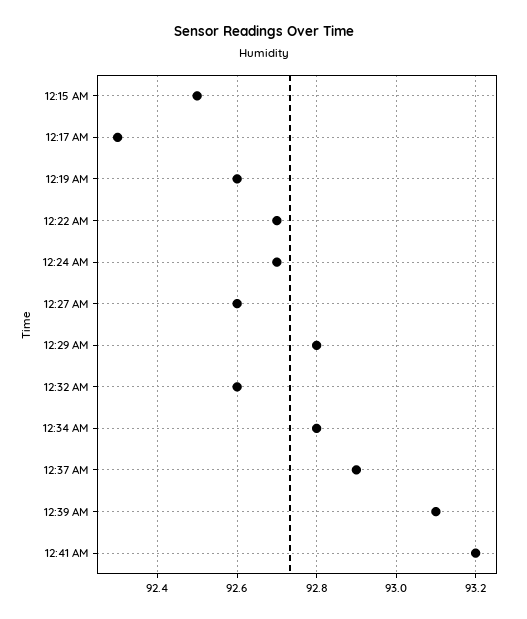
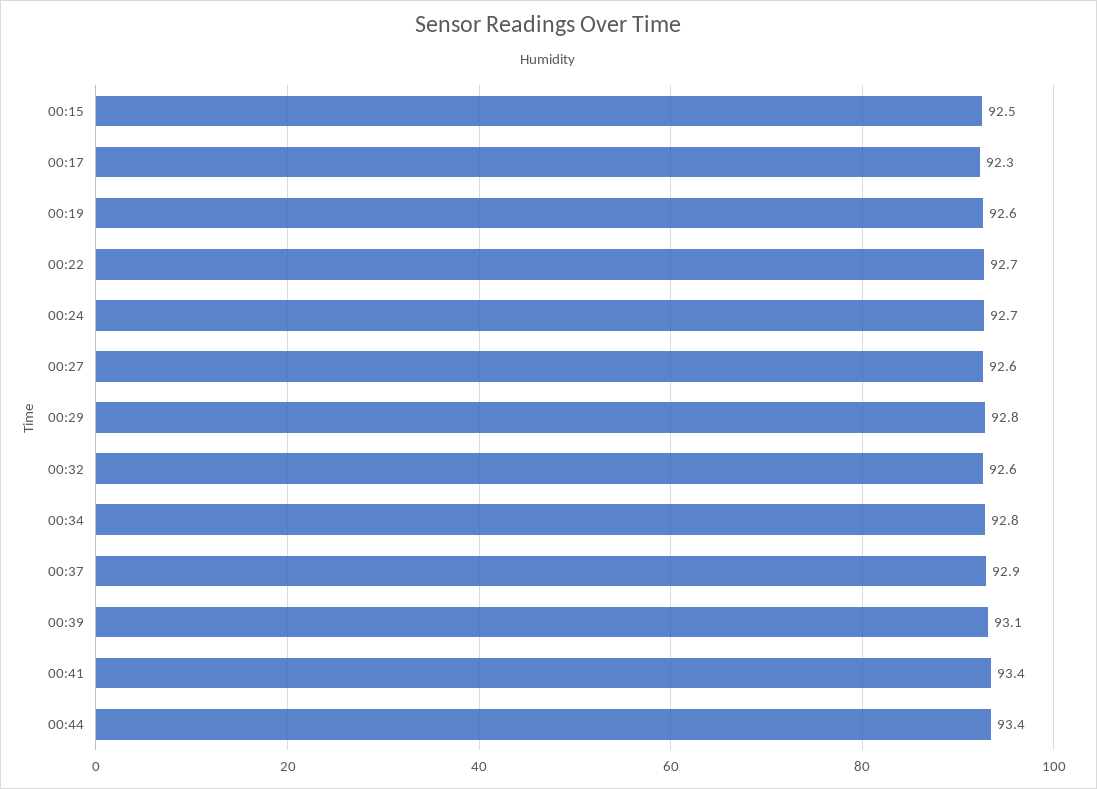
12:41 AM: 93.2 -> 93.4
00:44: none -> 93.4

